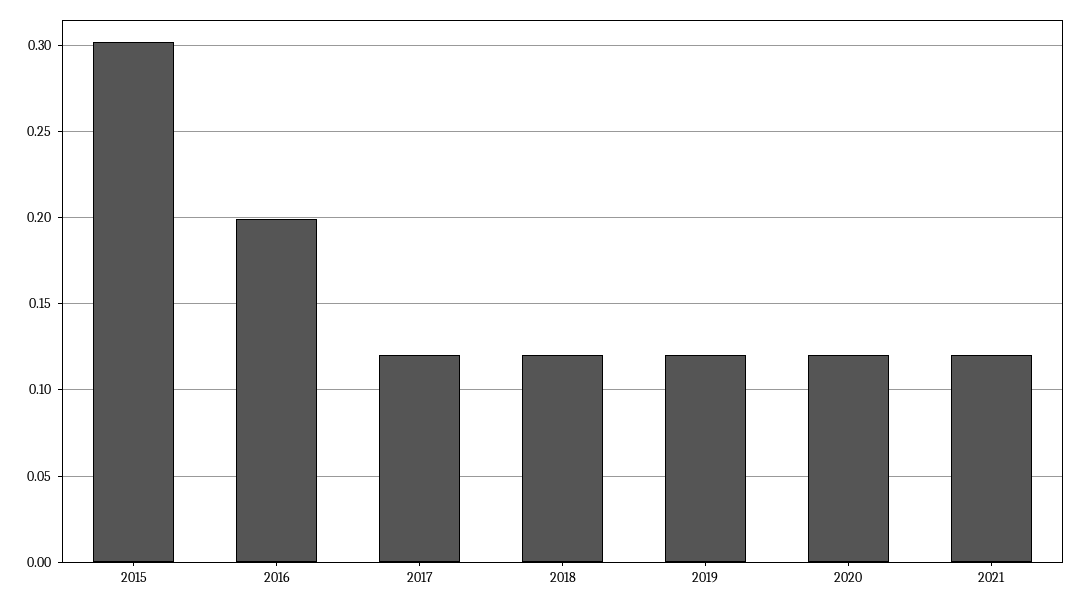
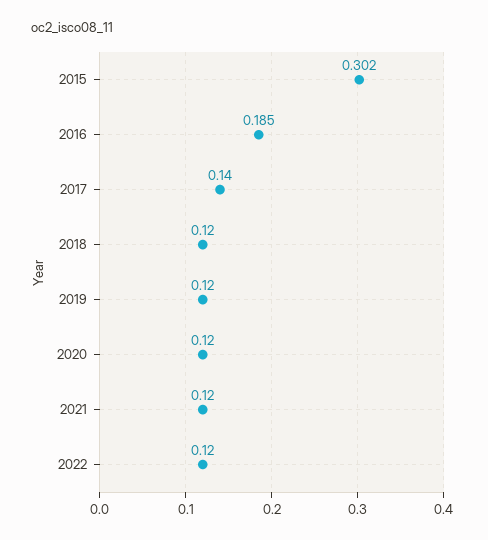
2016: 0.2 -> 0.185
2017: 0.12 -> 0.14
2022: none -> 0.12

